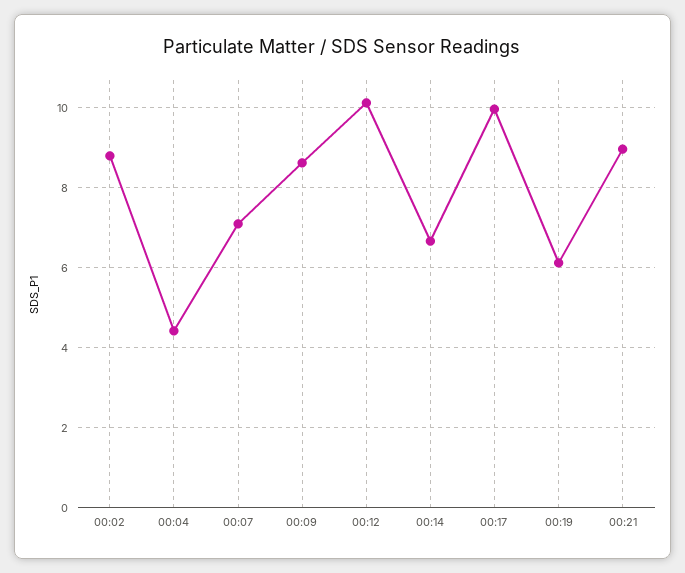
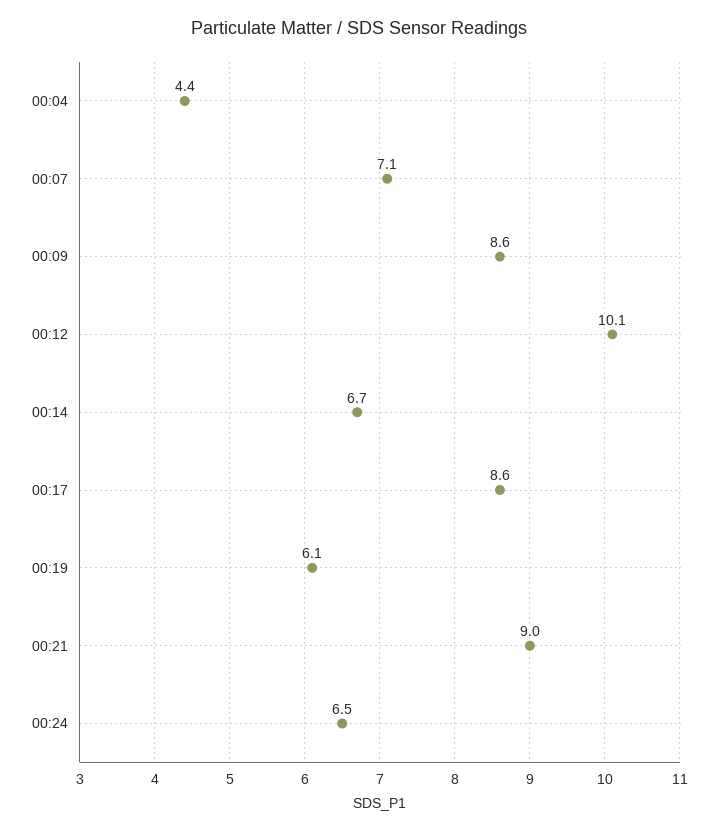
00:02: 8.8 -> none
00:17: 10 -> 8.6
00:24: none -> 6.5

